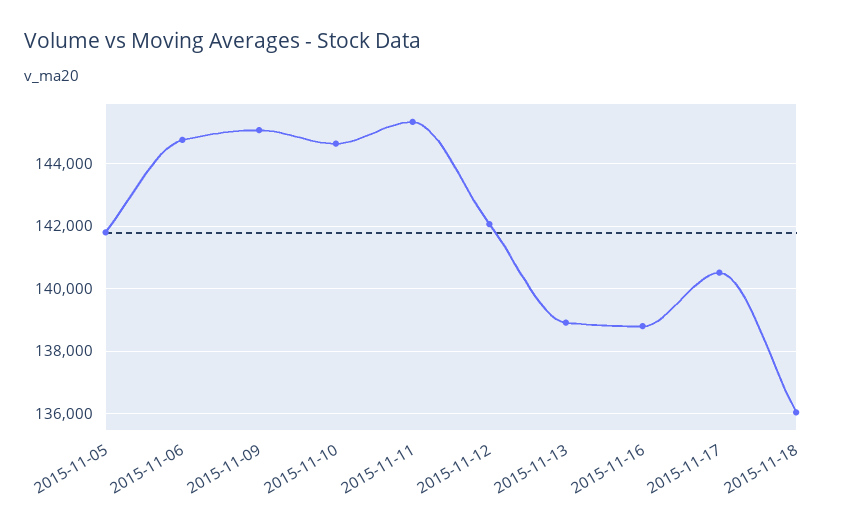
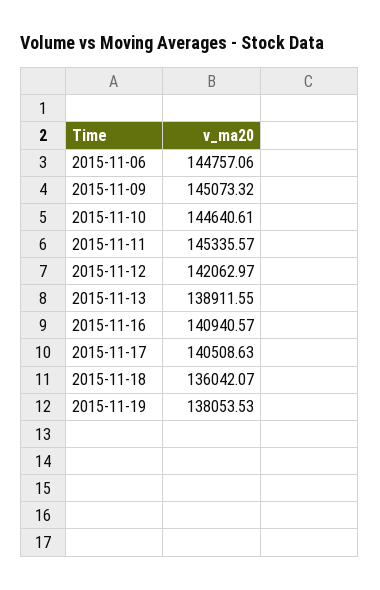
2015-11-05: 141800 -> none
2015-11-16: 138800 -> 140940.57
2015-11-19: none -> 138053.53

